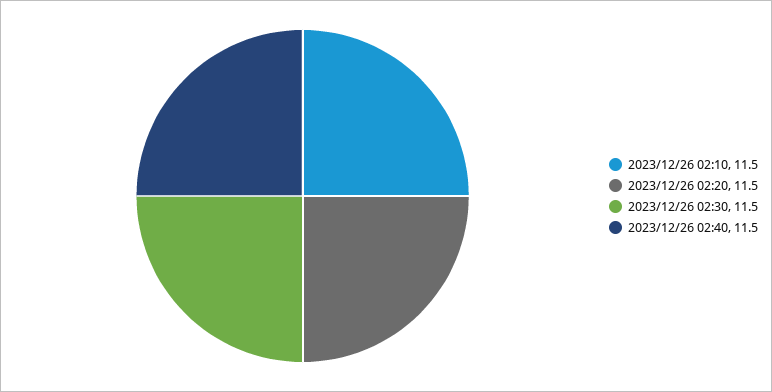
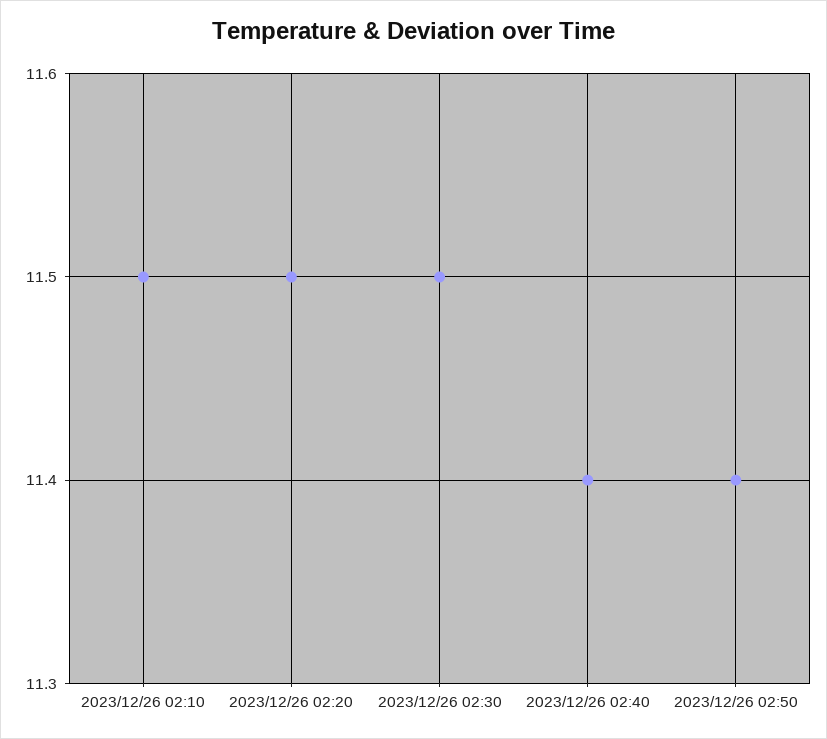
2023/12/26 02:40: 11.5 -> 11.4
2023/12/26 02:50: none -> 11.4

